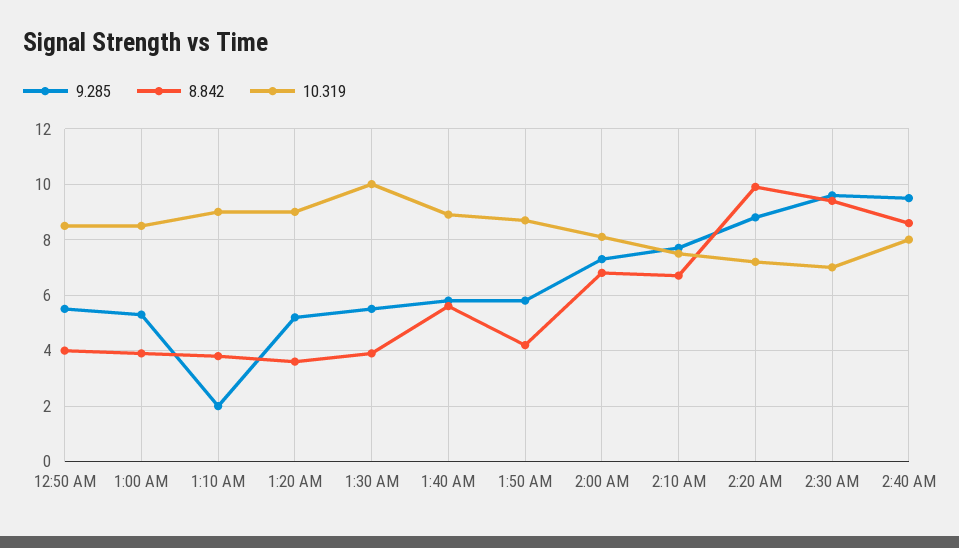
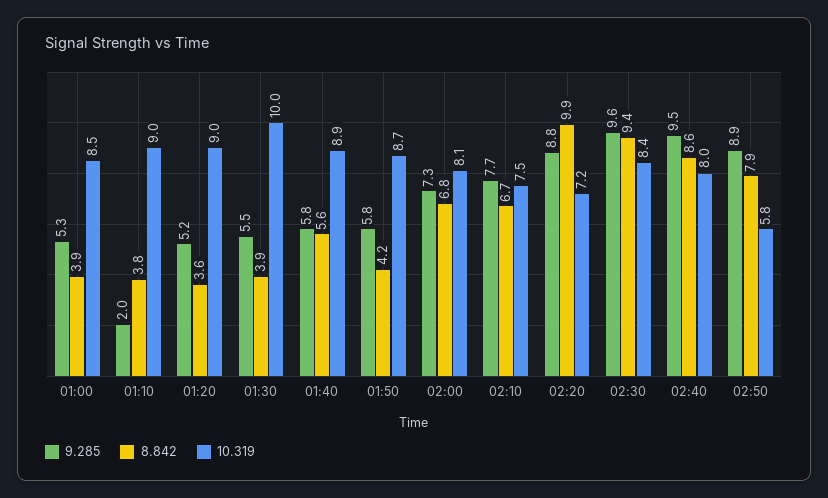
9.285, 12:50 AM: 5.5 -> none
8.842, 12:50 AM: 4 -> none
10.319, 12:50 AM: 8.5 -> none
10.319, 2:30 AM: 7 -> 8.4
9.285, 02:50: none -> 8.9
8.842, 02:50: none -> 7.9
10.319, 02:50: none -> 5.8

